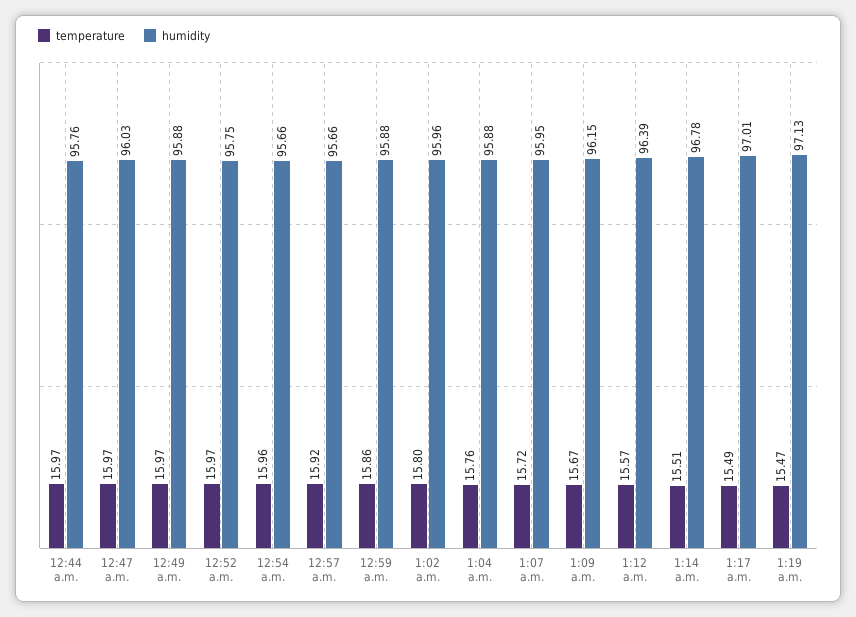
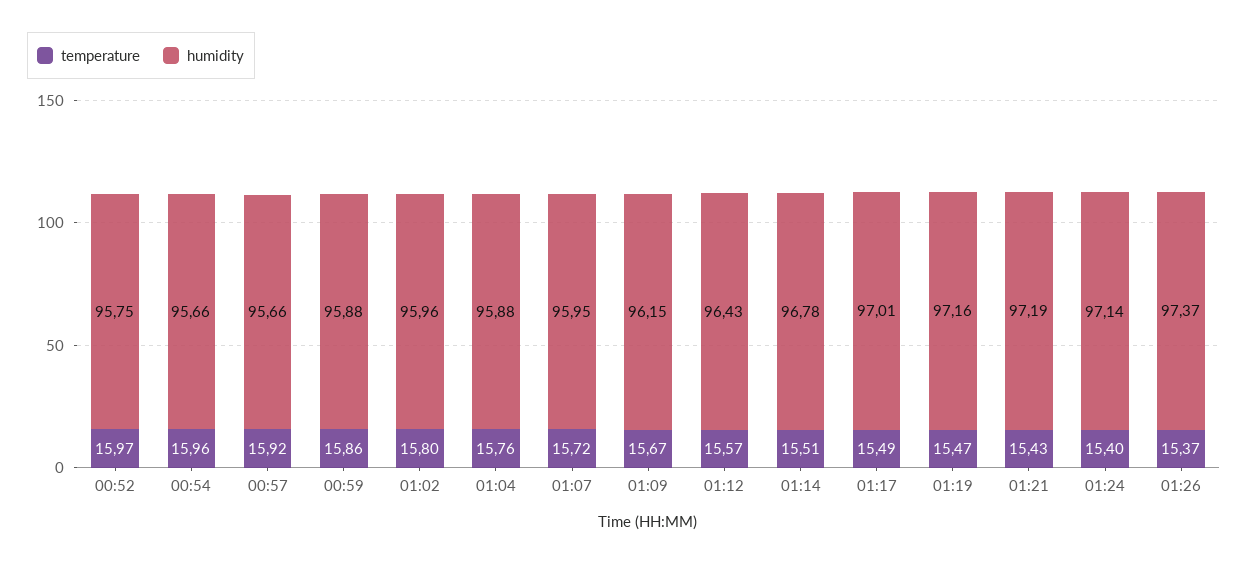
temperature, 12:44 a.m.: 15.97 -> none
humidity, 12:44 a.m.: 95.76 -> none
temperature, 12:47 a.m.: 15.97 -> none
humidity, 12:47 a.m.: 96.03 -> none
temperature, 12:49 a.m.: 15.97 -> none
humidity, 12:49 a.m.: 95.88 -> none
humidity, 1:12 a.m.: 96.39 -> 96.43
humidity, 1:19 a.m.: 97.13 -> 97.16
temperature, 01:21: none -> 15.43
humidity, 01:21: none -> 97.19
temperature, 01:24: none -> 15.4
humidity, 01:24: none -> 97.14
temperature, 01:26: none -> 15.37
humidity, 01:26: none -> 97.37

